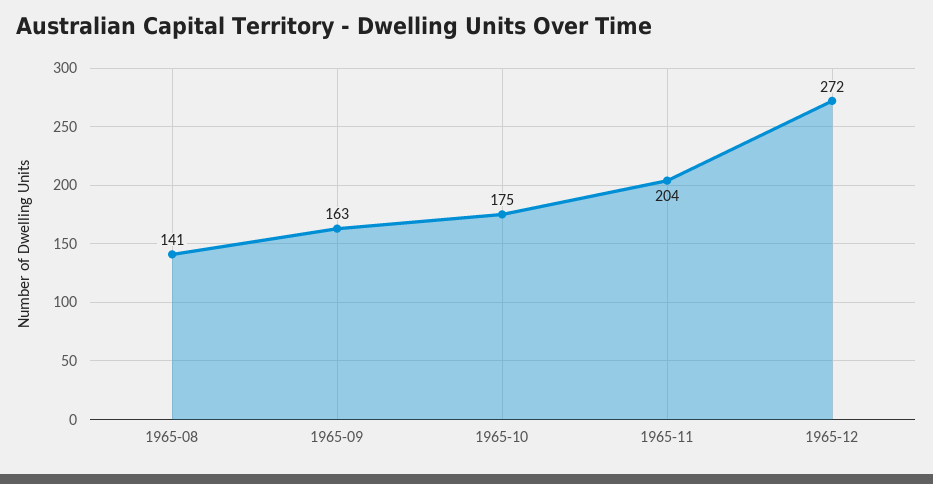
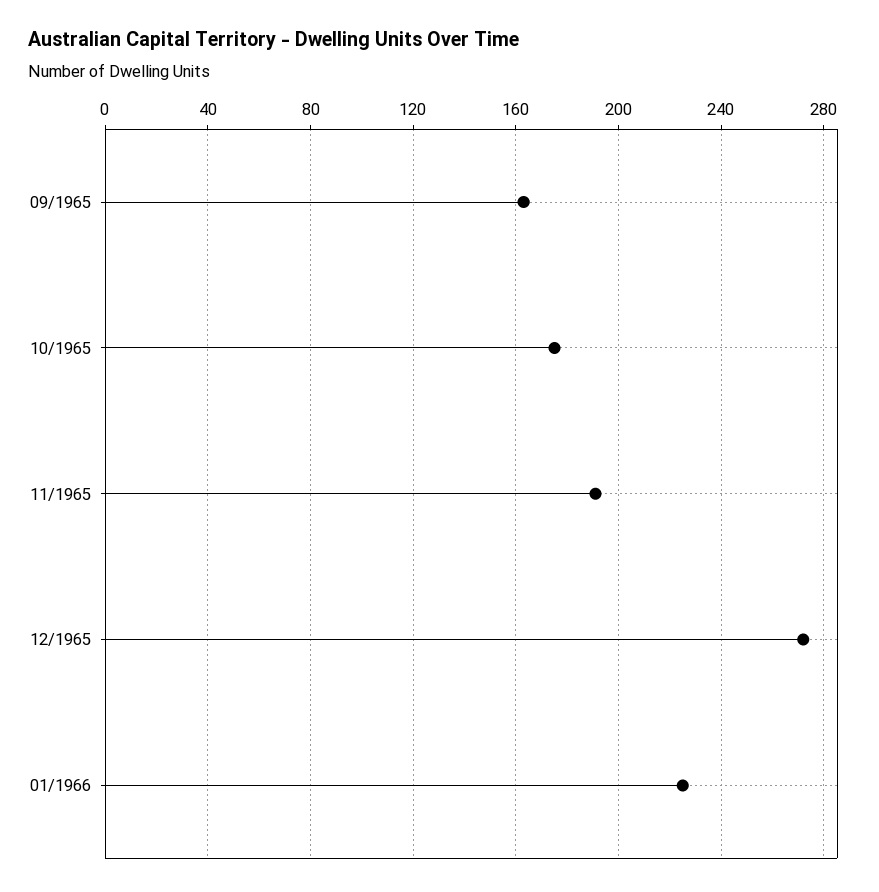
1965-08: 141 -> none
1965-11: 204 -> 190
01/1966: none -> 225

